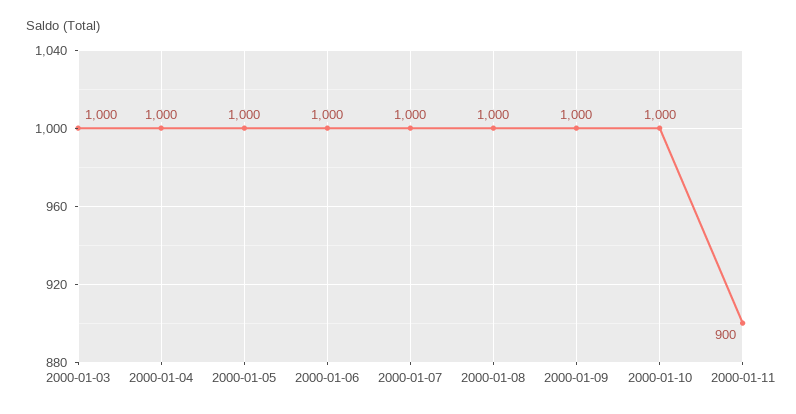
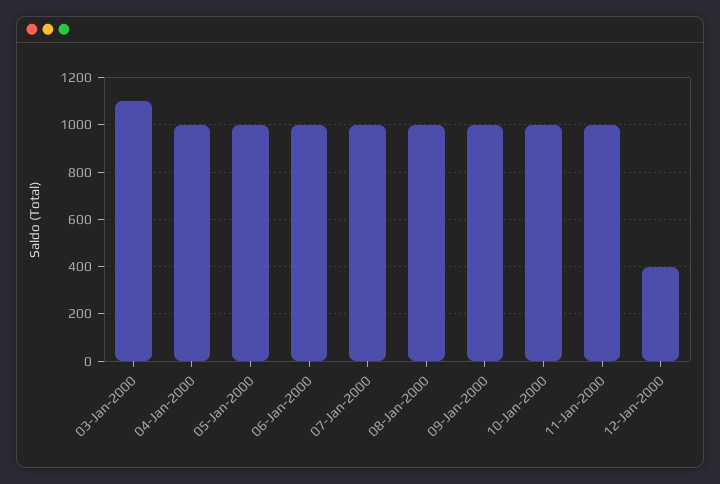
2000-01-03: 1000 -> 1100
2000-01-11: 900 -> 1000
12-Jan-2000: none -> 400

